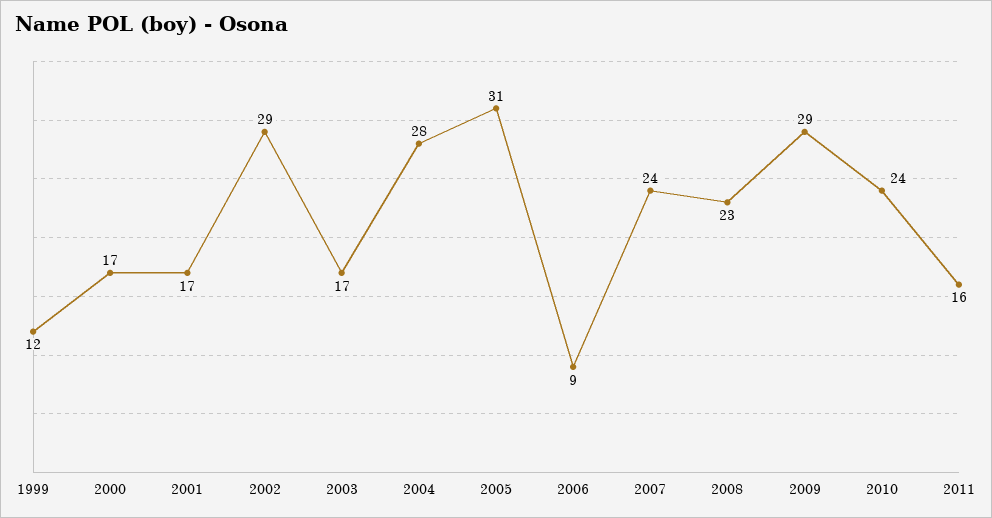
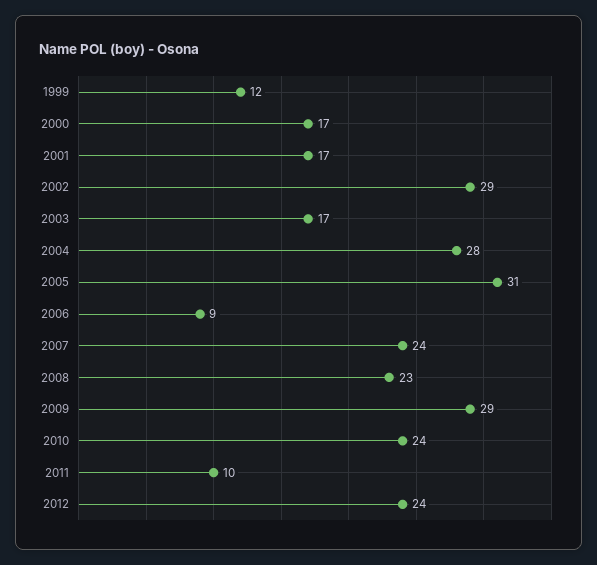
2011: 16 -> 10
2012: none -> 24

